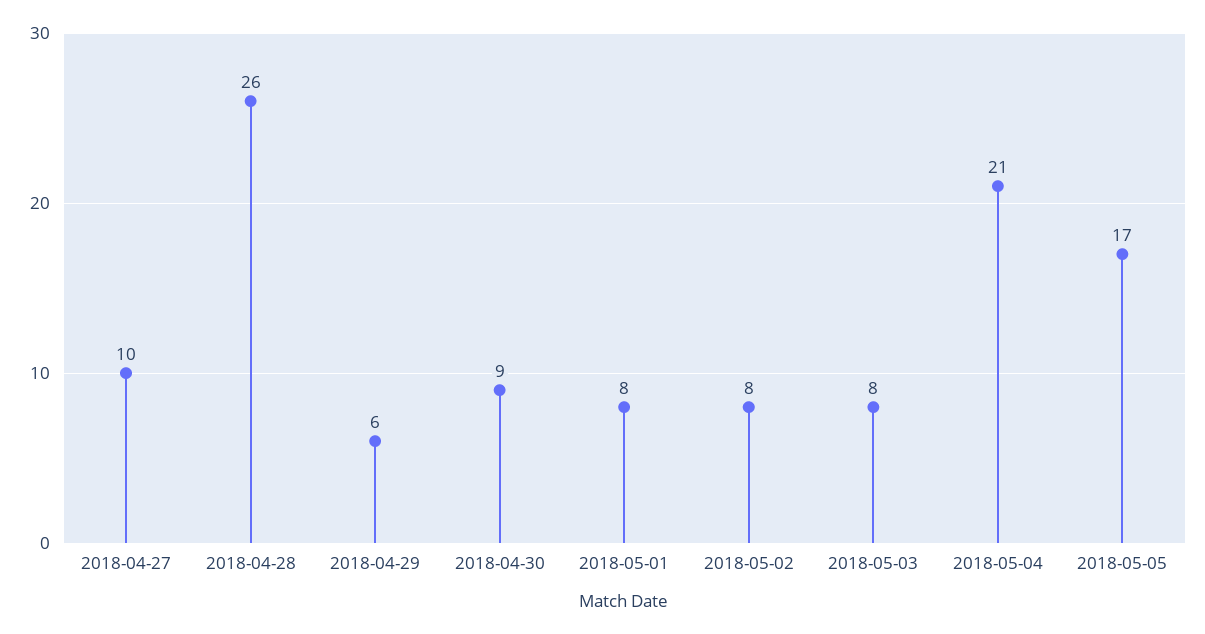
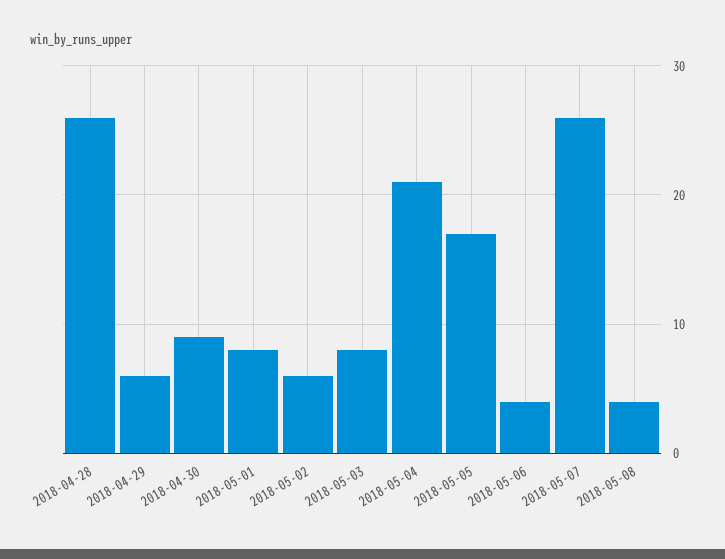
2018-04-27: 10 -> none
2018-05-02: 8 -> 6
2018-05-06: none -> 4
2018-05-07: none -> 26
2018-05-08: none -> 4

